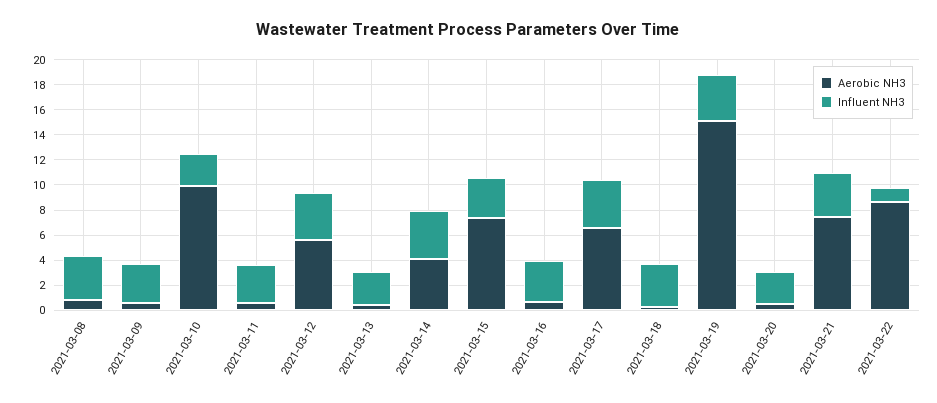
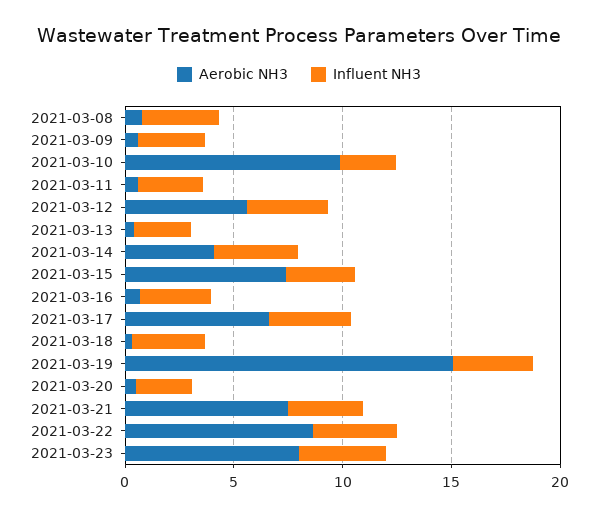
Influent NH3, 2021-03-22: 1 -> 4
Aerobic NH3, 2021-03-23: none -> 8
Influent NH3, 2021-03-23: none -> 4

